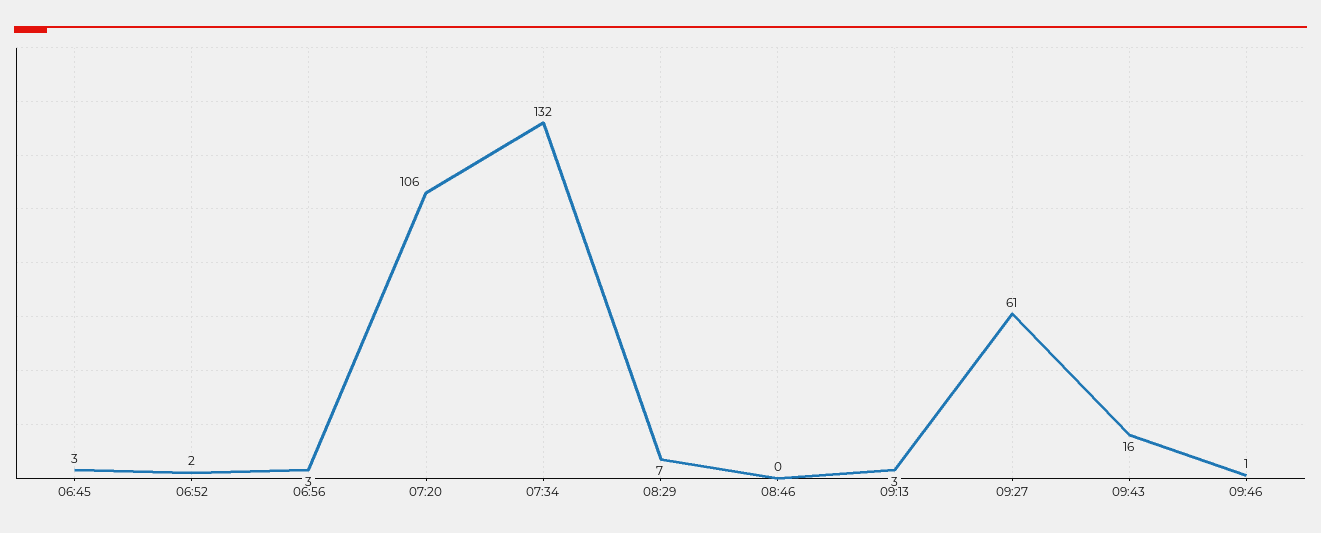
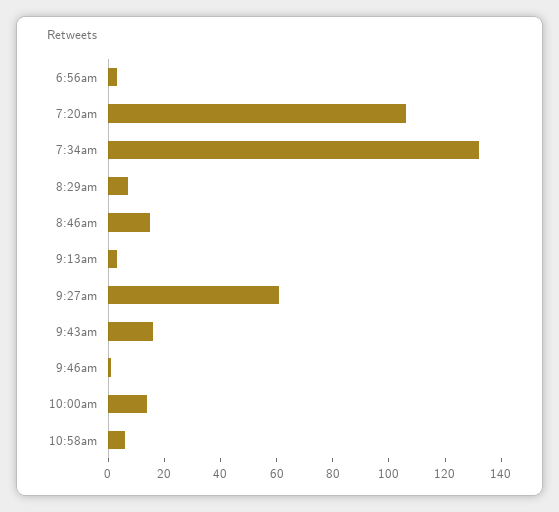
06:45: 3 -> none
06:52: 2 -> none
08:46: 0 -> 15
10:00am: none -> 15
10:58am: none -> 5

